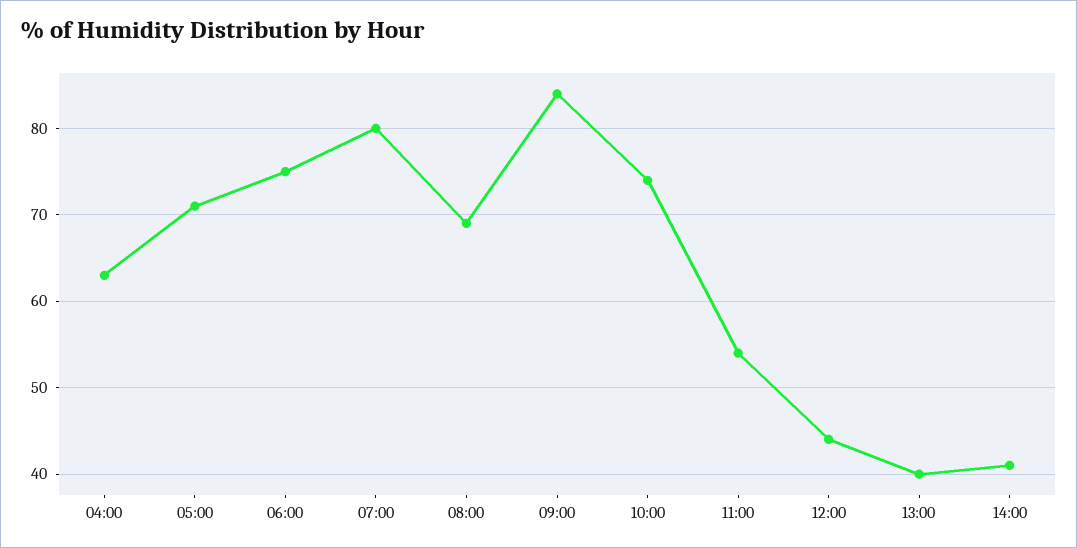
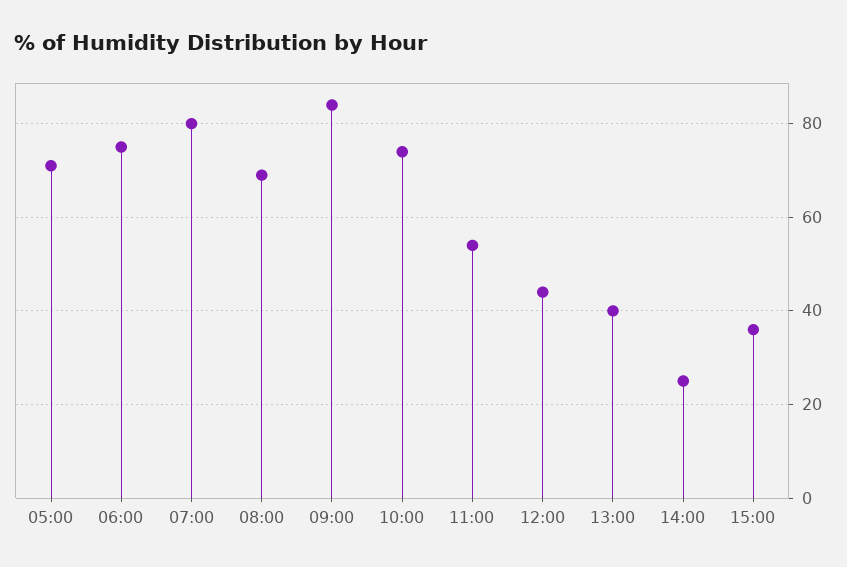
04:00: 63 -> none
14:00: 41 -> 25
15:00: none -> 35

